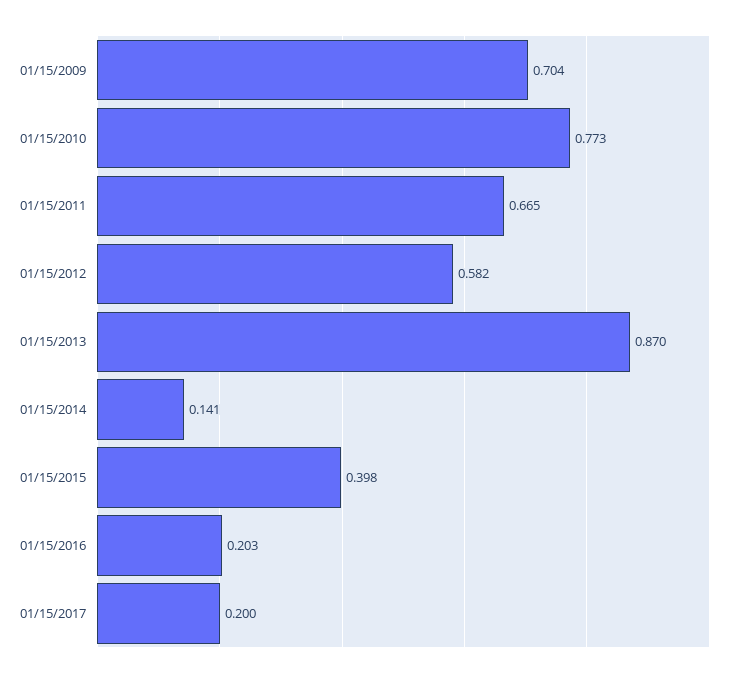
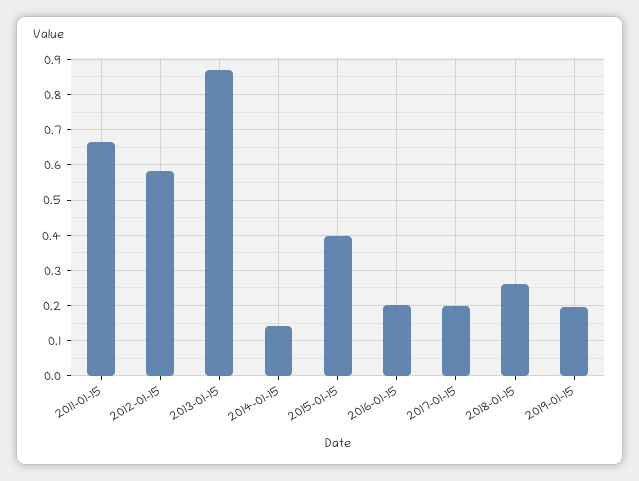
01/15/2009: 0.704 -> none
01/15/2010: 0.773 -> none
2018-01-15: none -> 0.26
2019-01-15: none -> 0.2

